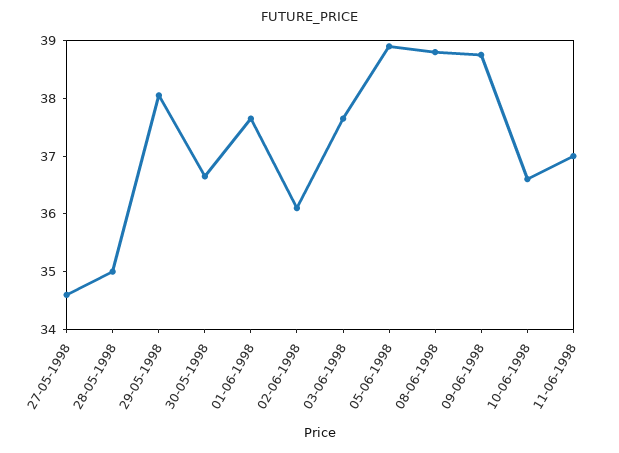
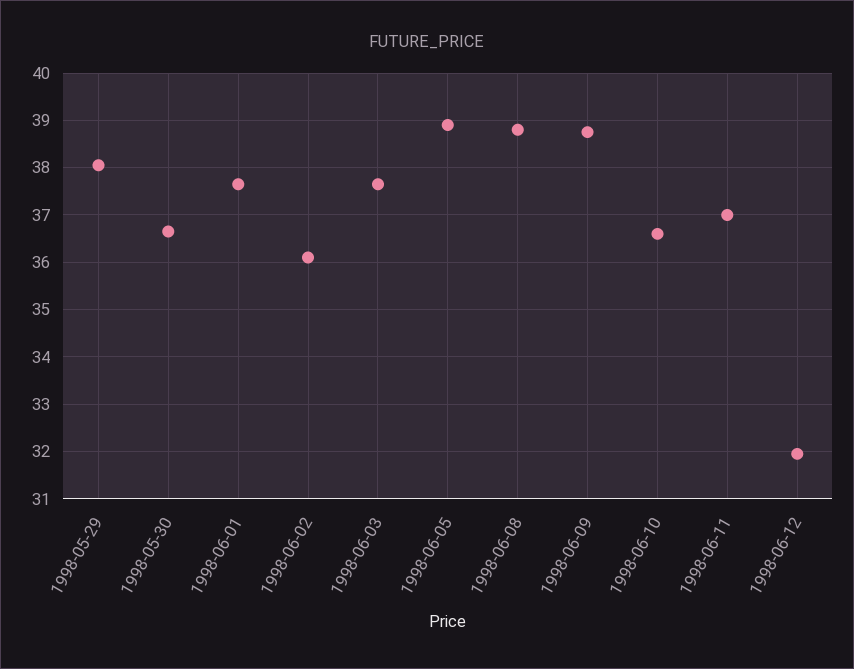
27-05-1998: 34.6 -> none
28-05-1998: 35 -> none
1998-06-12: none -> 32

